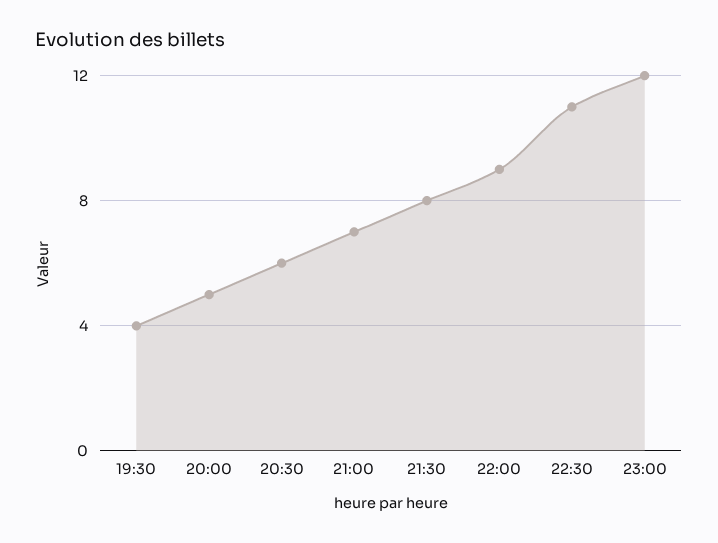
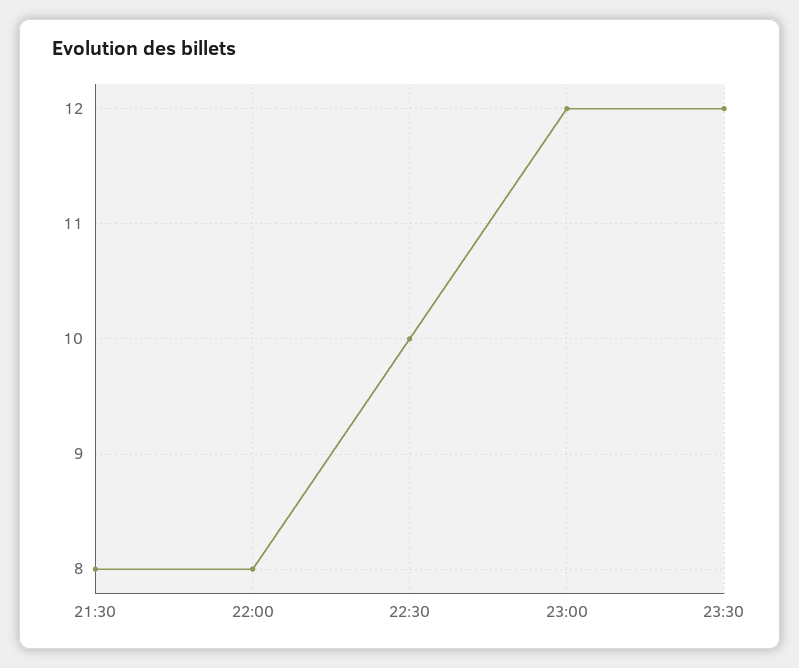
19:30: 4 -> none
20:00: 5 -> none
20:30: 6 -> none
21:00: 7 -> none
22:00: 9 -> 8
22:30: 11 -> 10
23:30: none -> 12

